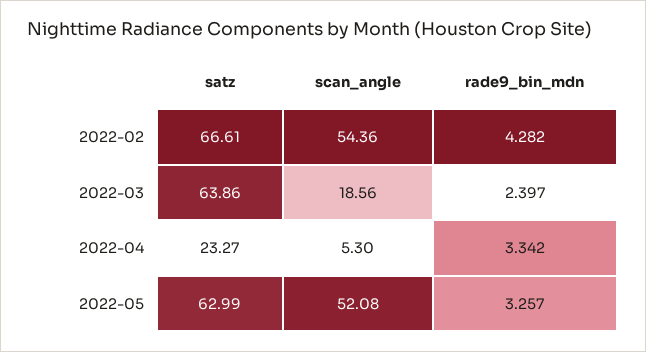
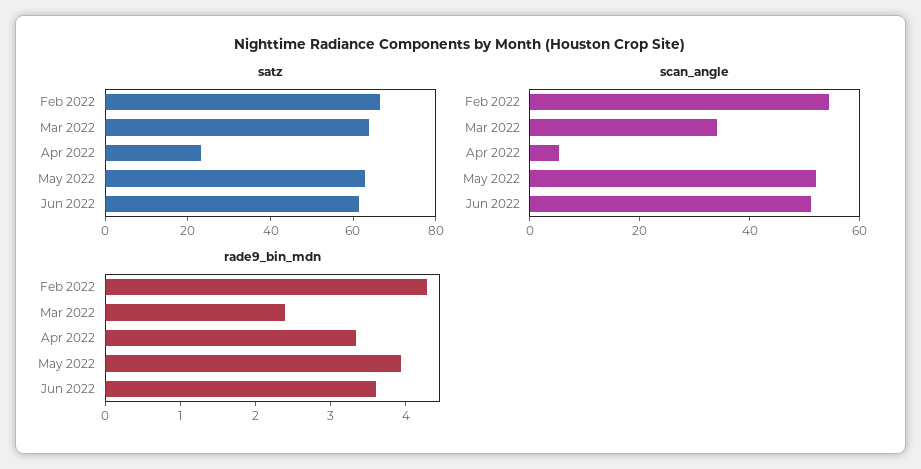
scan_angle, 2022-03: 18.56 -> 35
rade9_bin_mdn, 2022-05: 3.257 -> 4
satz, Jun 2022: none -> 60
scan_angle, Jun 2022: none -> 50
rade9_bin_mdn, Jun 2022: none -> 3.6

